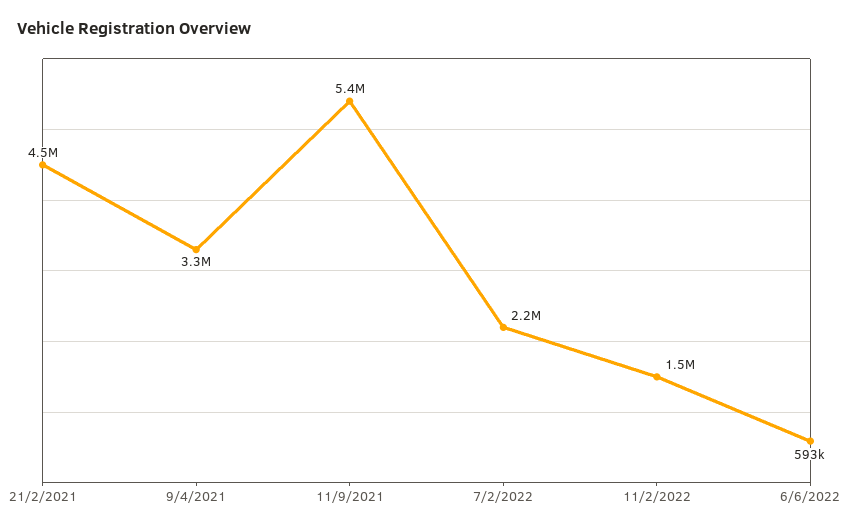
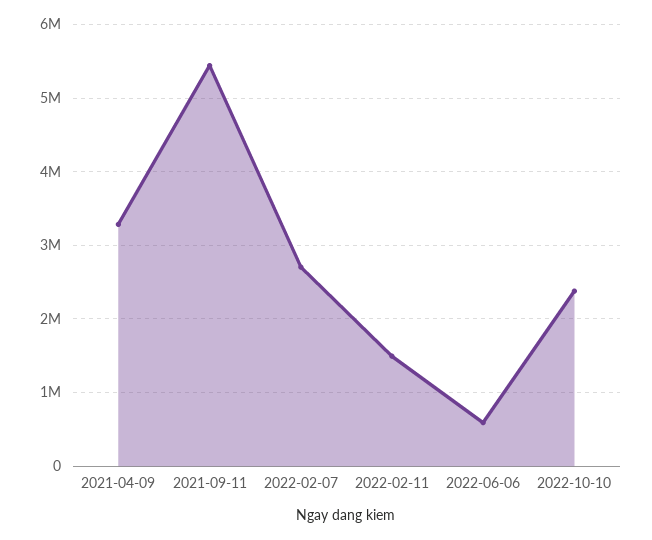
21/2/2021: 4500000 -> none
7/2/2022: 2200000 -> 2700000
2022-10-10: none -> 2400000

